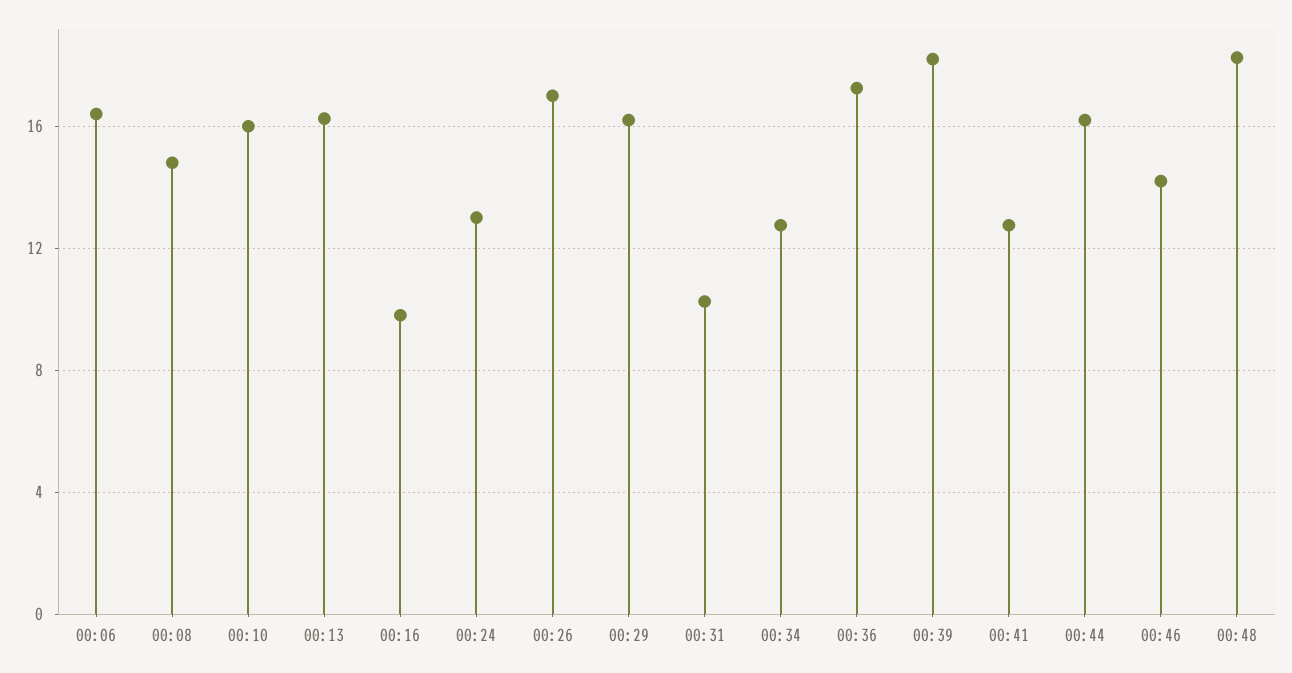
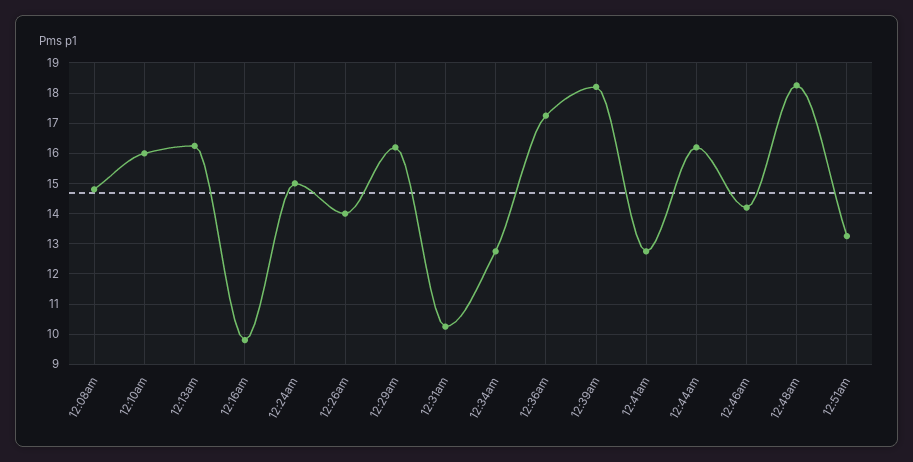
00:06: 16.5 -> none
00:24: 13 -> 15
00:26: 17 -> 14
12:51am: none -> 13.2

